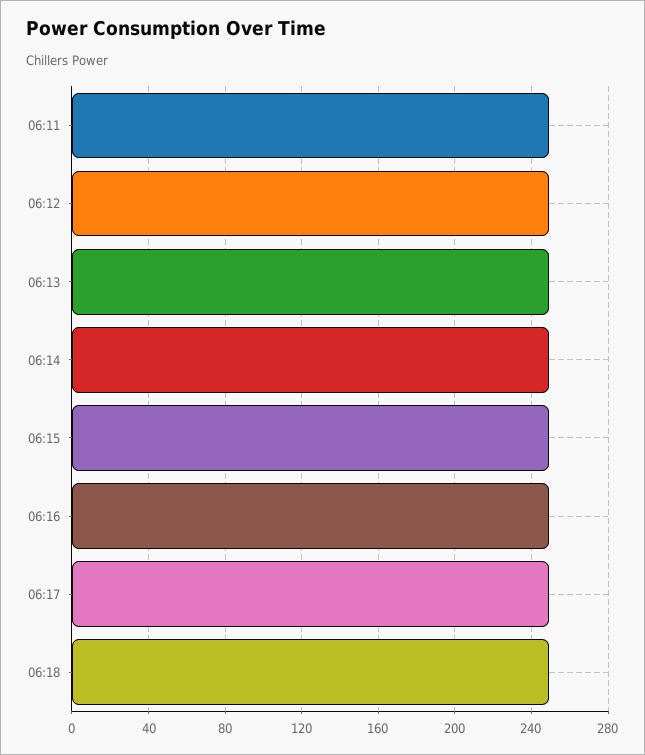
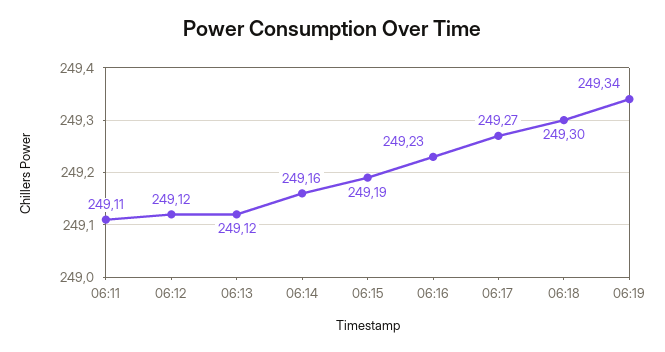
06:19: none -> 249.34

